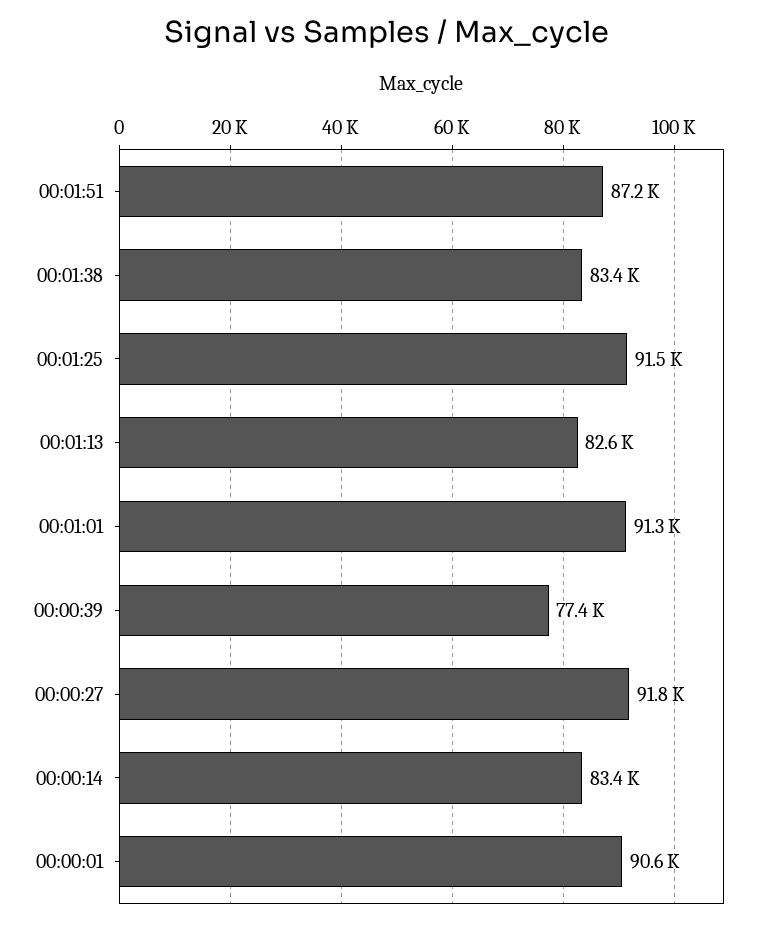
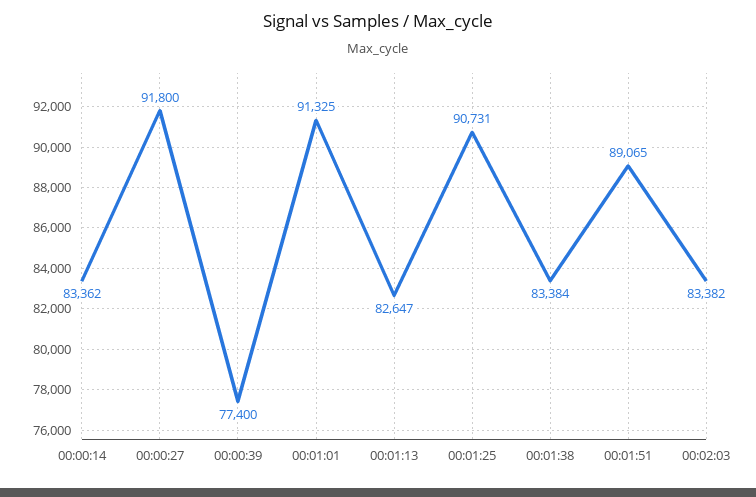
00:01:51: 87200 -> 89065
00:01:25: 91500 -> 90731
00:00:01: 90600 -> none
00:02:03: none -> 83382

